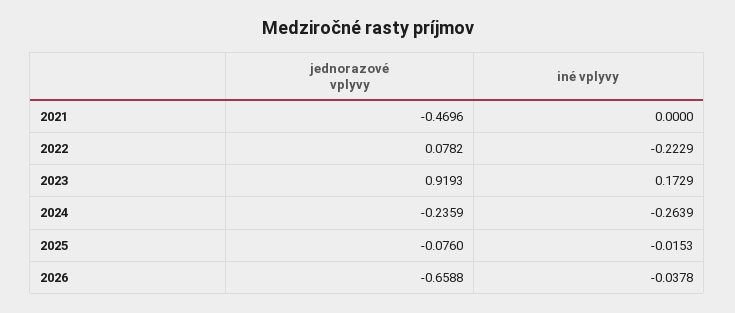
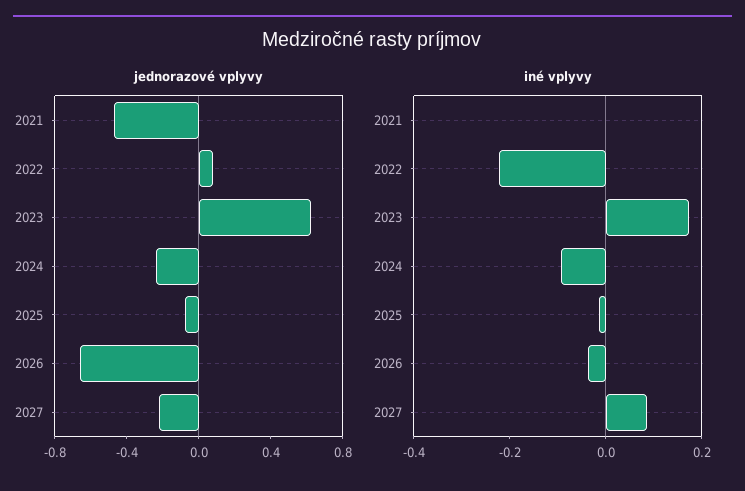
jednorazové vplyvy, 2023: 0.9193 -> 0.6
iné vplyvy, 2024: -0.2639 -> -0.1
jednorazové vplyvy, 2027: none -> -0.2
iné vplyvy, 2027: none -> 0.1

